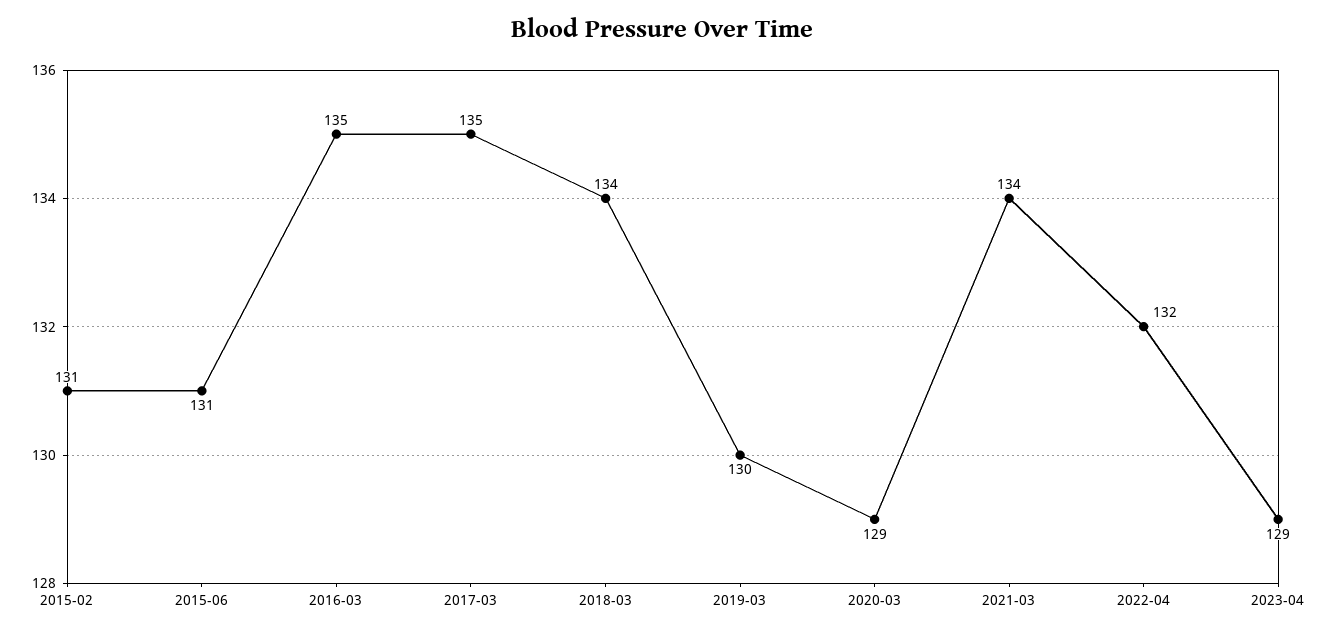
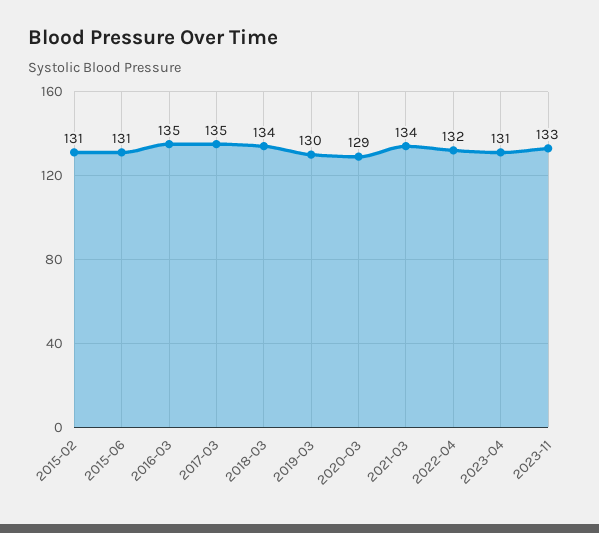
2023-04: 129 -> 131
2023-11: none -> 133

